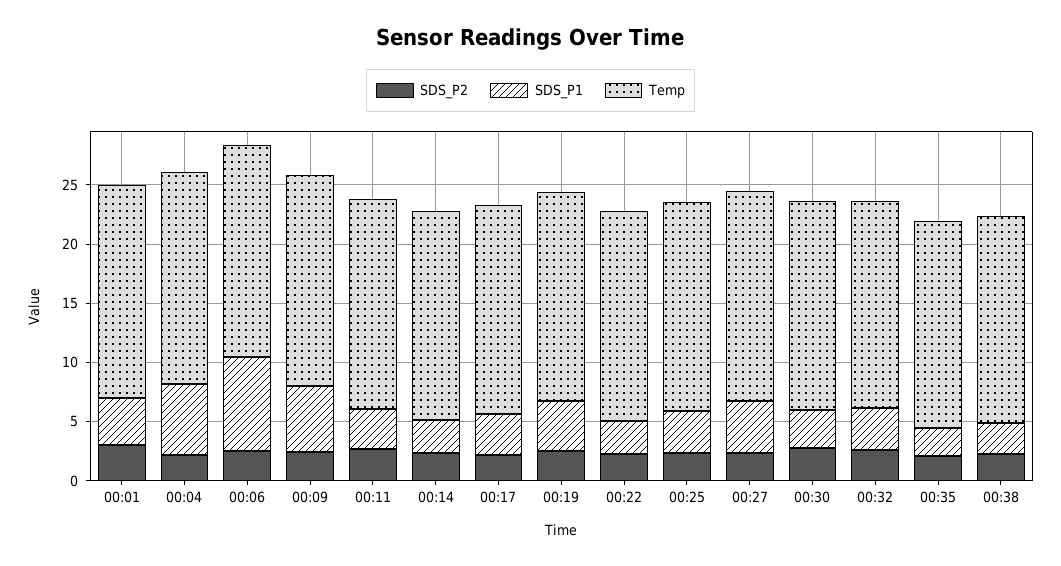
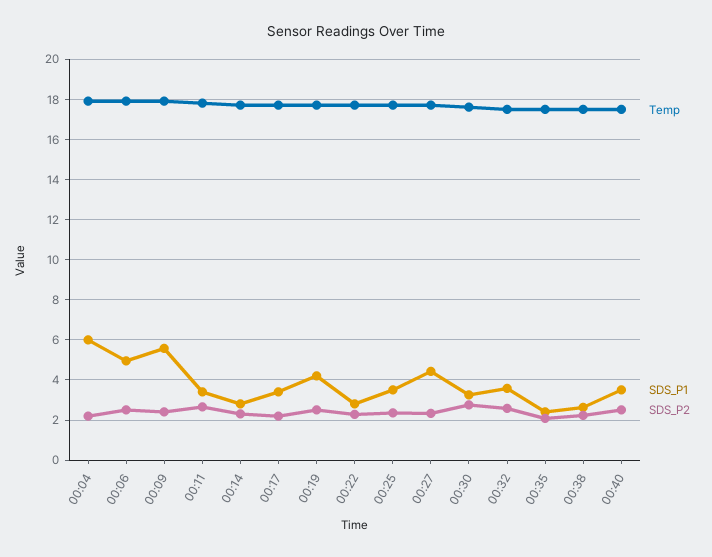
SDS_P2, 00:01: 3 -> none
SDS_P1, 00:01: 4 -> none
Temp, 00:01: 18 -> none
SDS_P1, 00:06: 8 -> 5
Temp, 00:40: none -> 17.5
SDS_P1, 00:40: none -> 3.5
SDS_P2, 00:40: none -> 2.5

